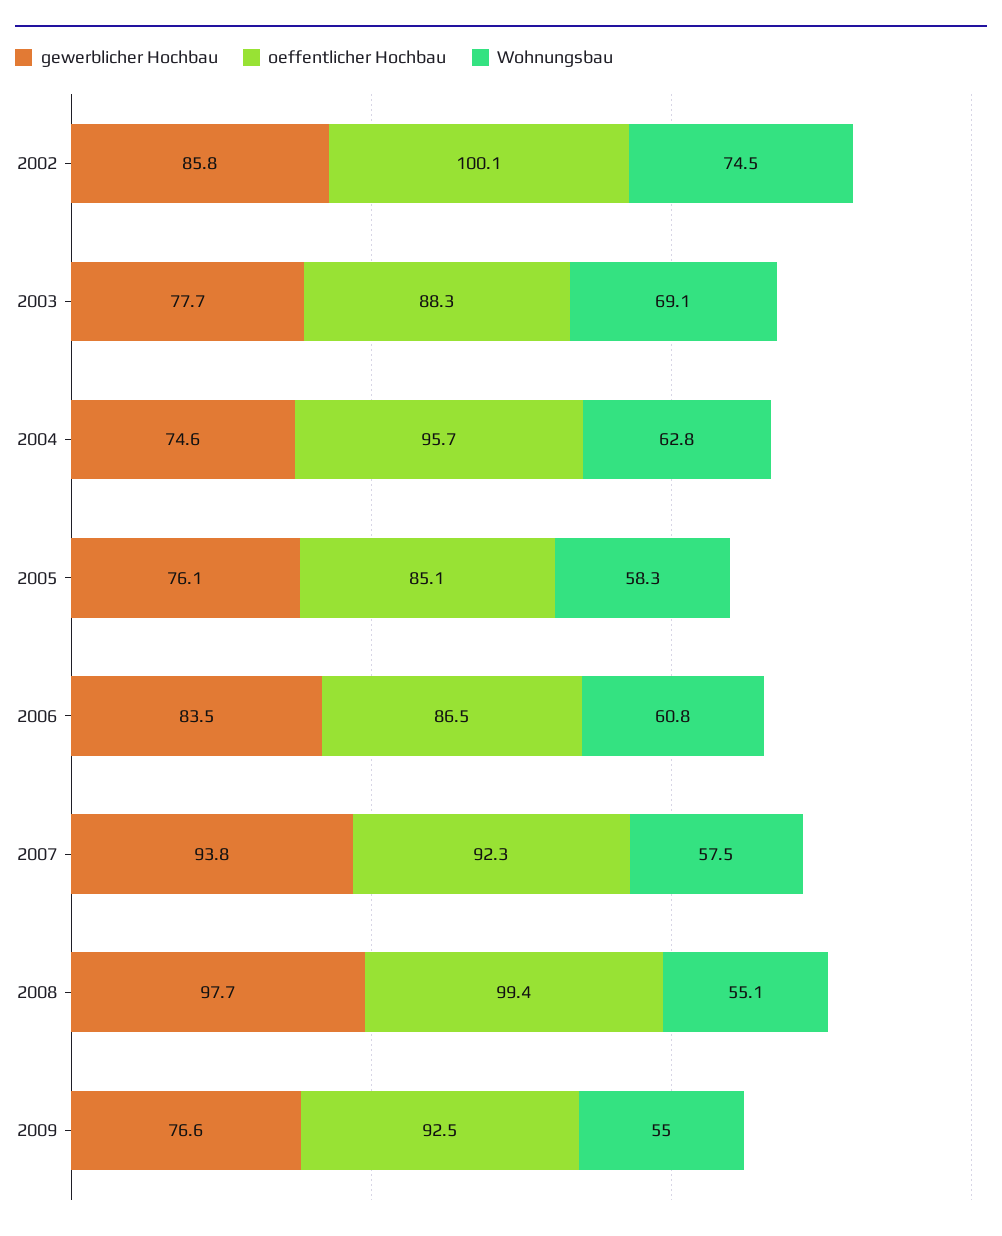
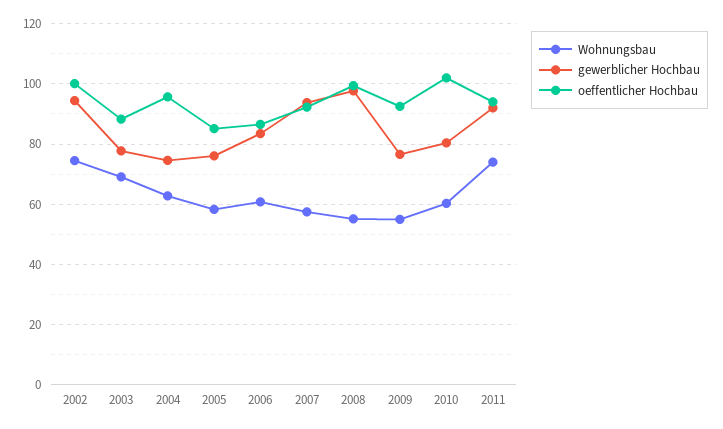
gewerblicher Hochbau, 2002: 85.8 -> 94
Wohnungsbau, 2010: none -> 60
gewerblicher Hochbau, 2010: none -> 80
oeffentlicher Hochbau, 2010: none -> 102
Wohnungsbau, 2011: none -> 74
gewerblicher Hochbau, 2011: none -> 92
oeffentlicher Hochbau, 2011: none -> 94

